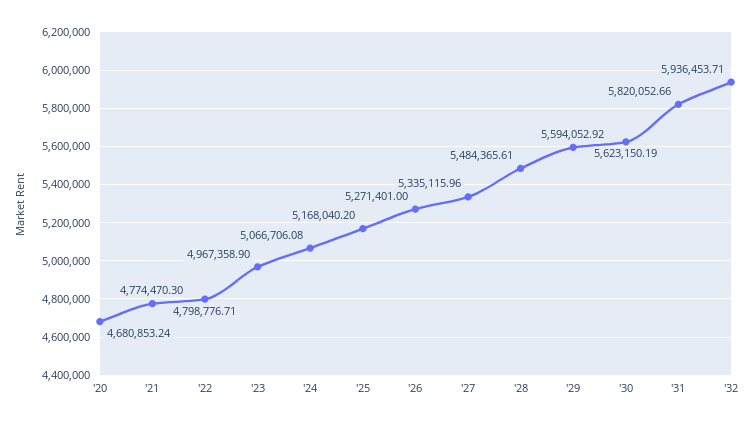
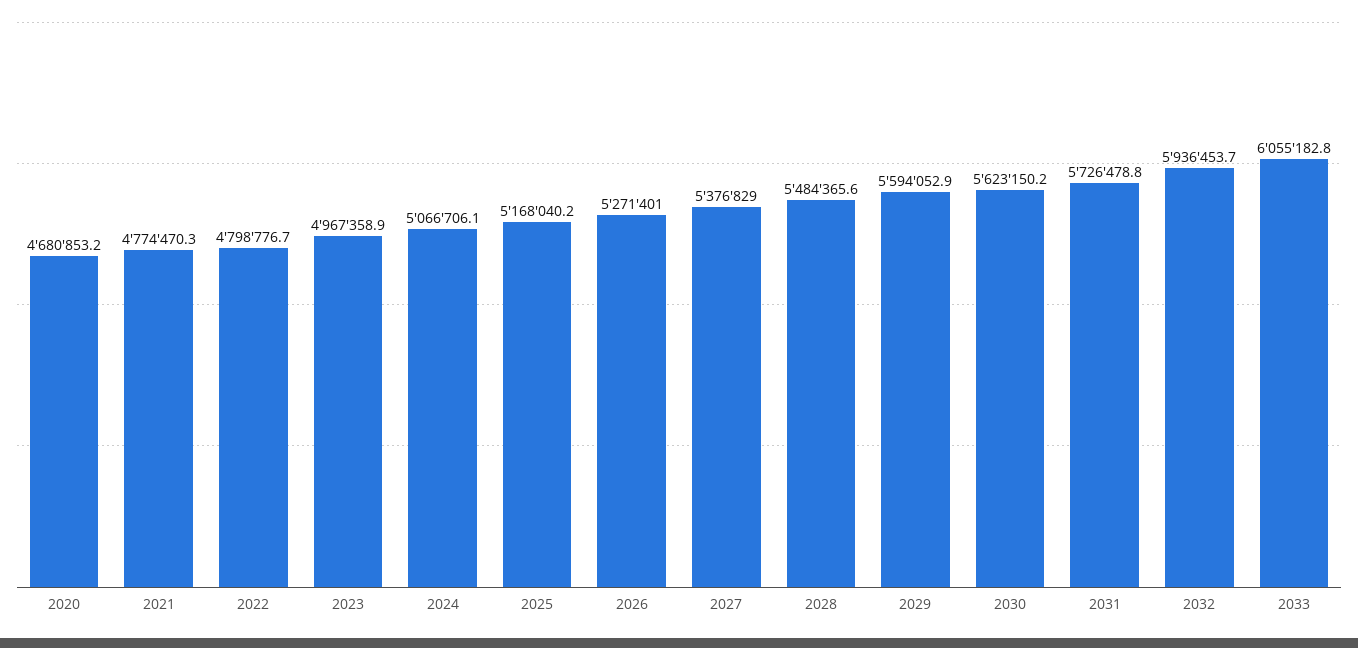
'27: 5335115.96 -> 5376829
'31: 5820052.66 -> 5726478.8
2033: none -> 6055182.8

